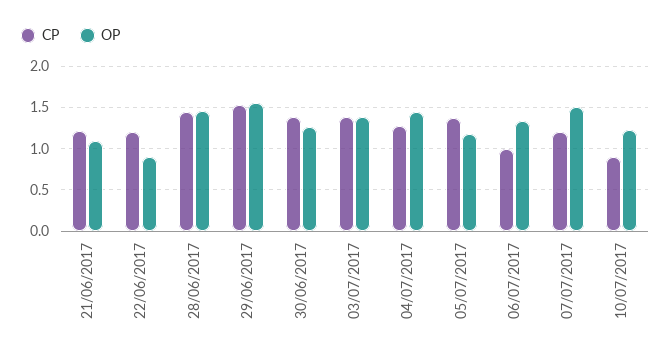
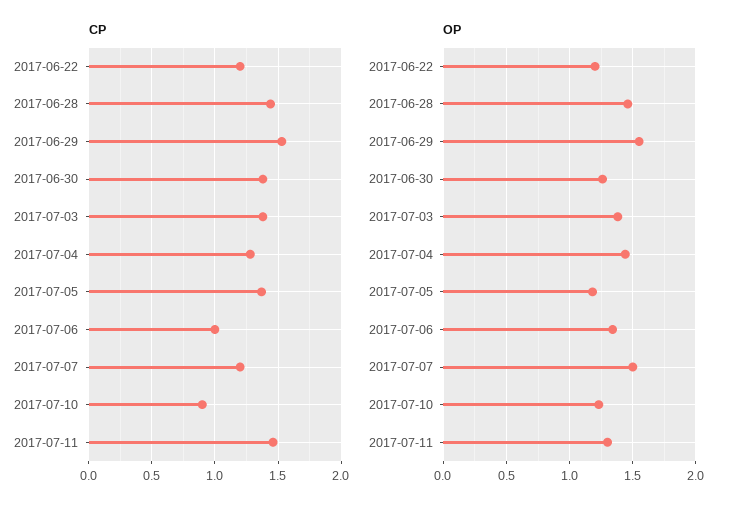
CP, 21/06/2017: 1.2 -> none
OP, 21/06/2017: 1.1 -> none
OP, 22/06/2017: 0.9 -> 1.2
CP, 2017-07-11: none -> 1.45
OP, 2017-07-11: none -> 1.3

